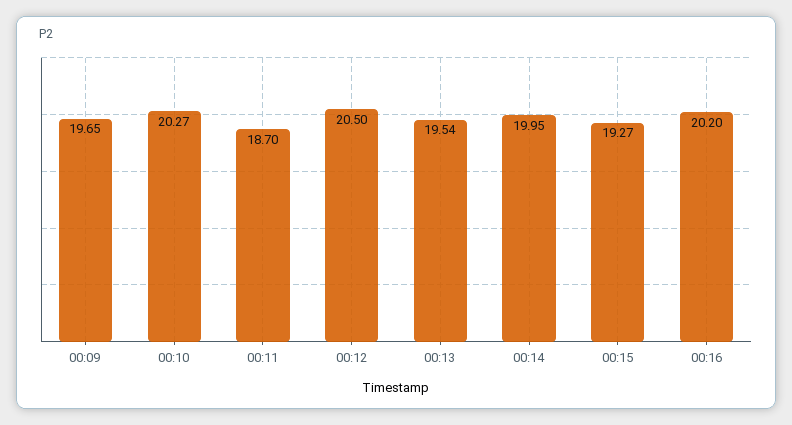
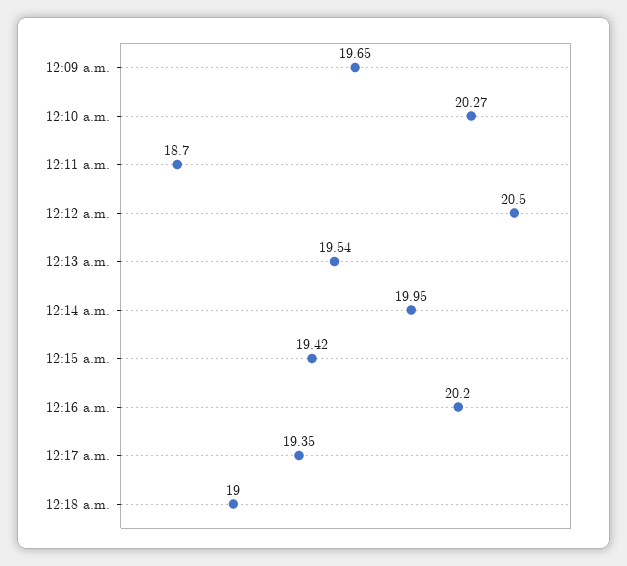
00:15: 19.27 -> 19.42
12:17 a.m.: none -> 19.35
12:18 a.m.: none -> 19

